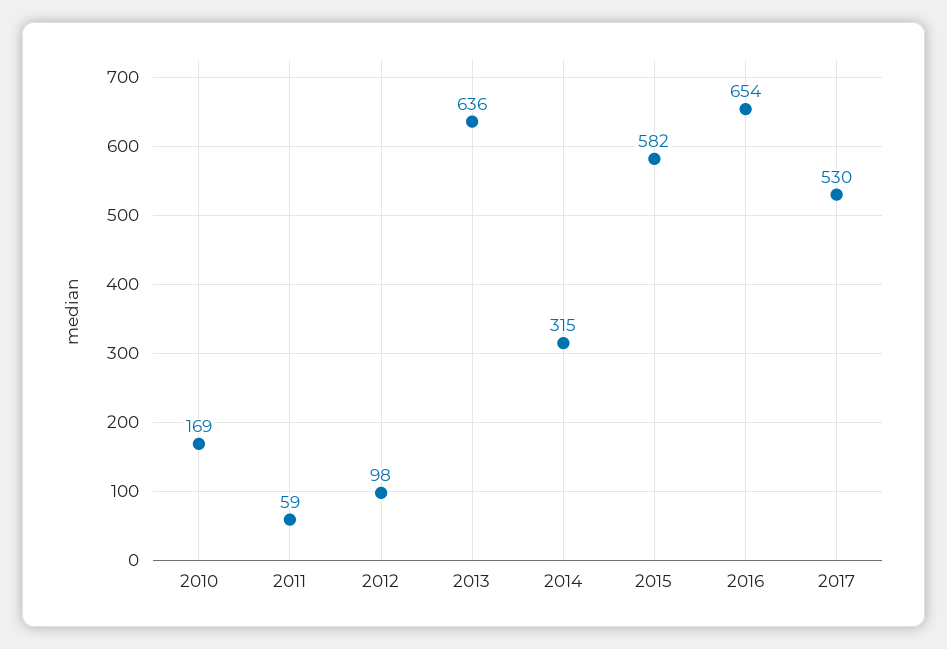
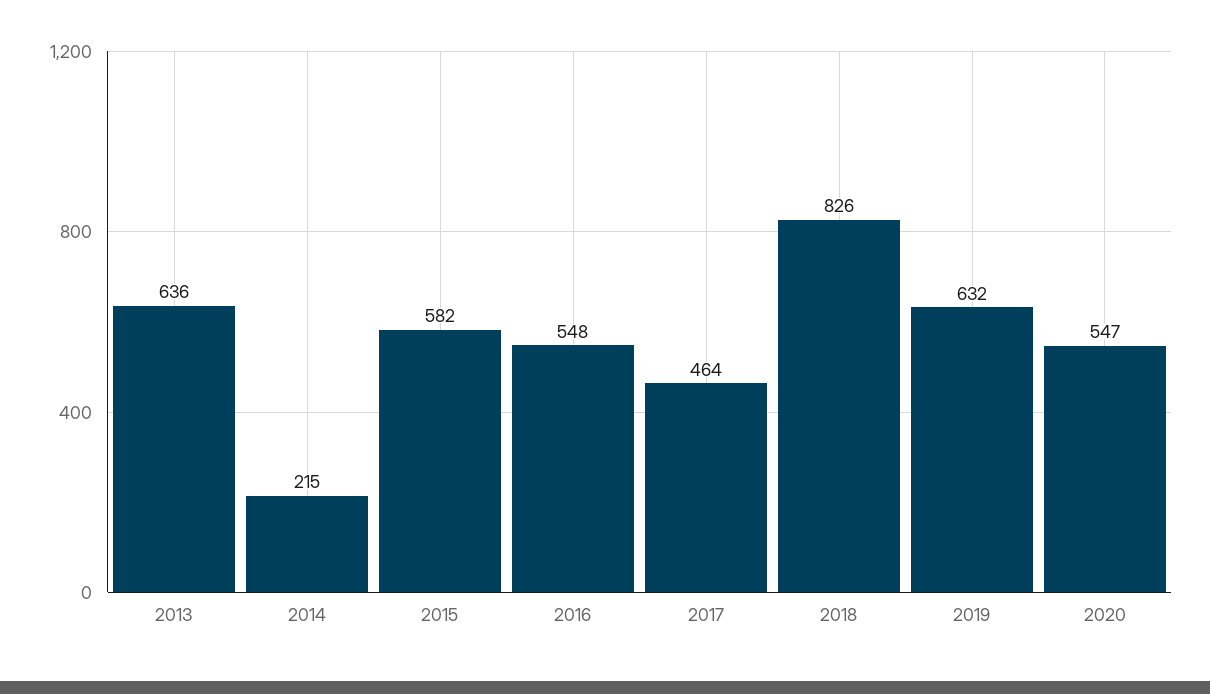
2010: 169 -> none
2011: 59 -> none
2012: 98 -> none
2014: 315 -> 215
2016: 654 -> 548
2017: 530 -> 464
2018: none -> 826
2019: none -> 632
2020: none -> 547

